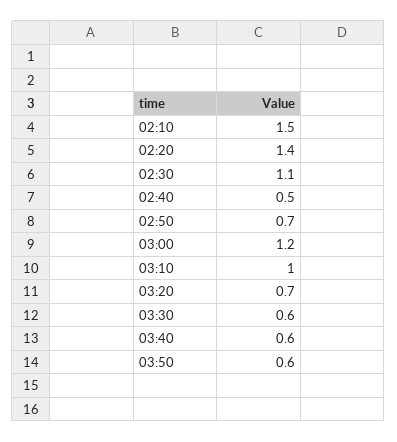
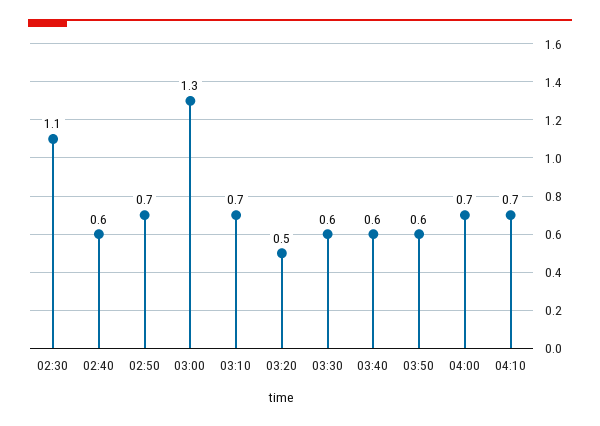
02:10: 1.5 -> none
02:20: 1.4 -> none
02:40: 0.5 -> 0.6
03:00: 1.2 -> 1.3
03:10: 1 -> 0.7
03:20: 0.7 -> 0.5
04:00: none -> 0.7
04:10: none -> 0.7

